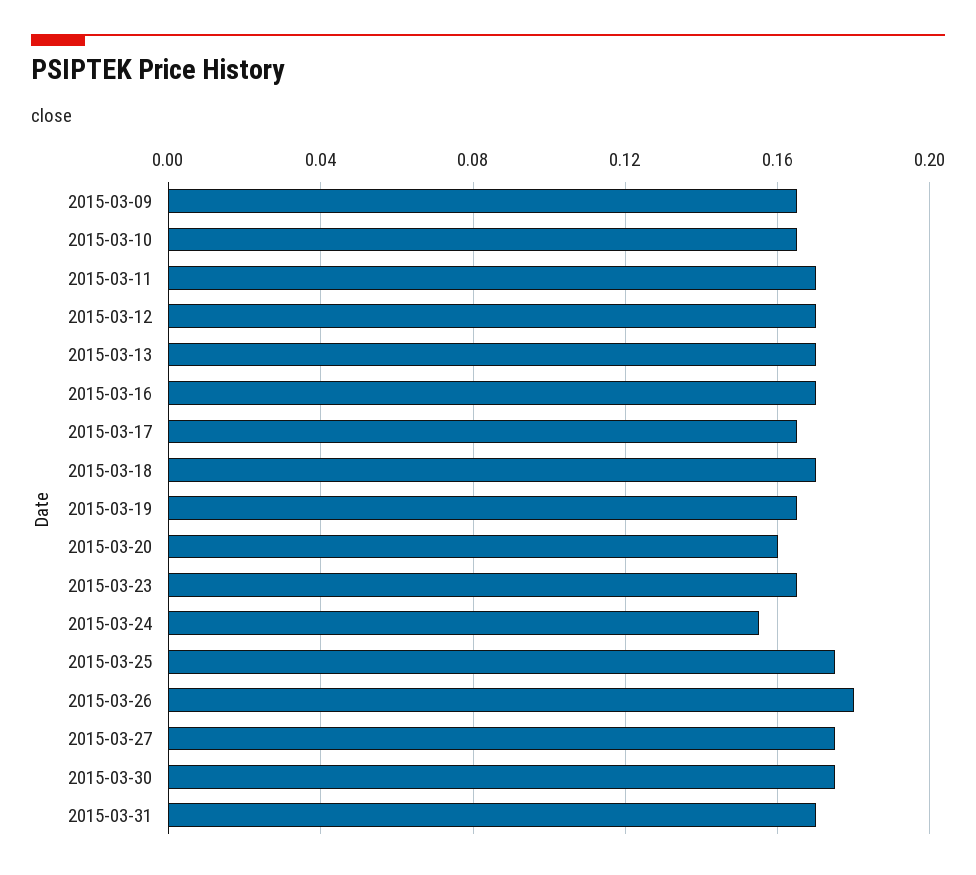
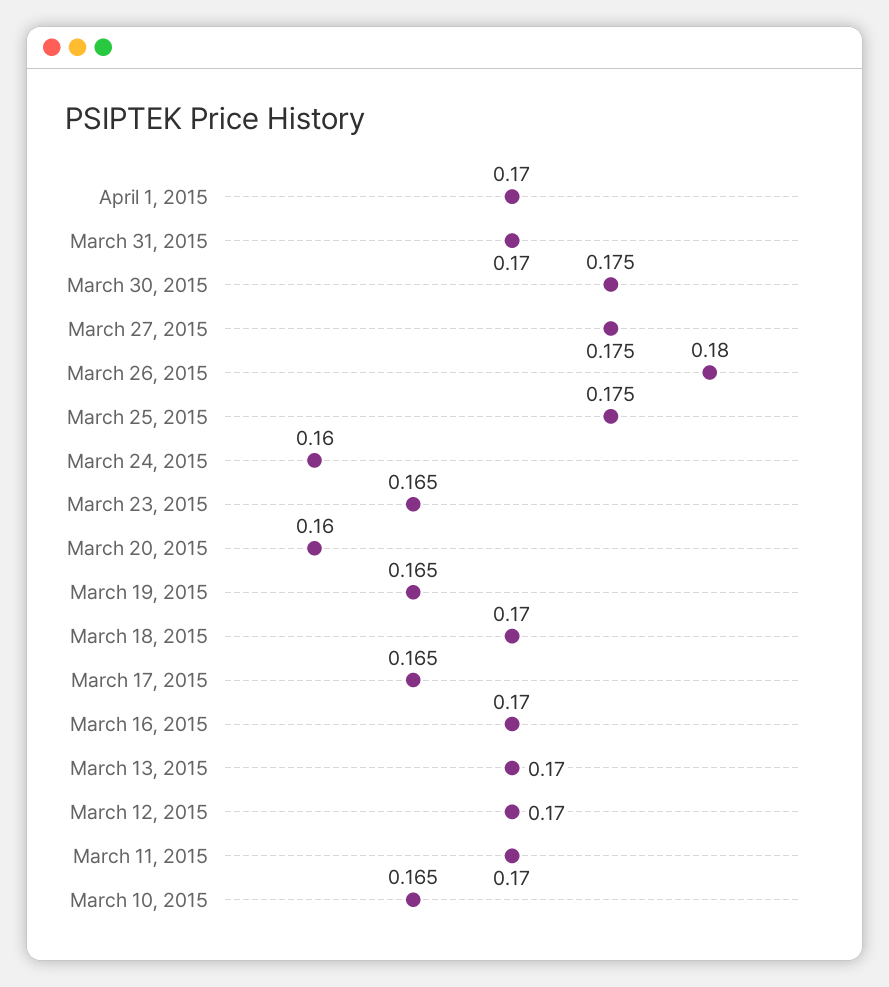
2015-03-09: 0.165 -> none
2015-03-24: 0.155 -> 0.16
April 1, 2015: none -> 0.17

